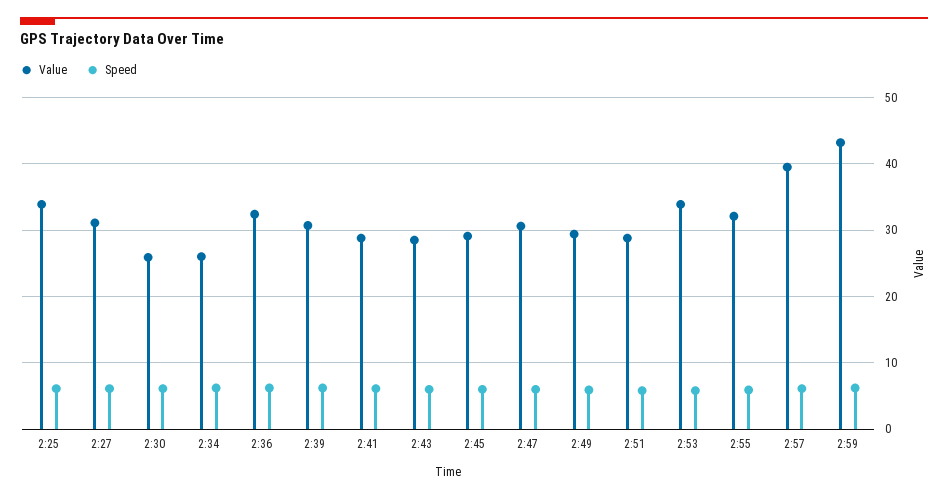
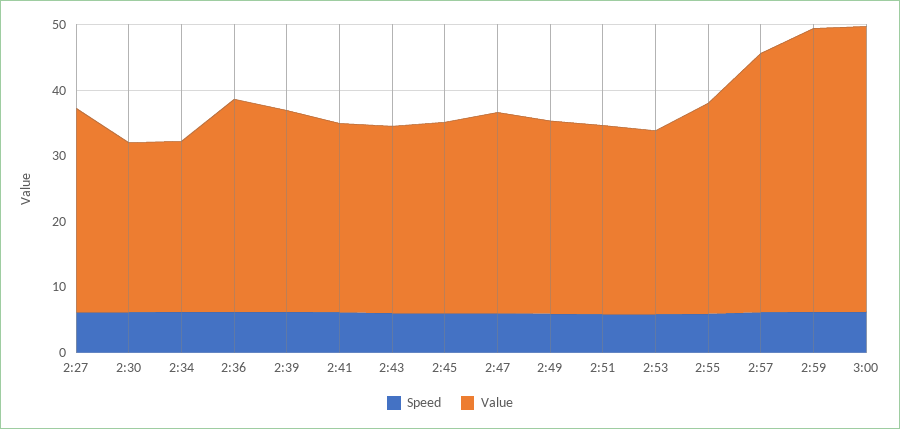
Value, 2:25: 34 -> none
Speed, 2:25: 6 -> none
Value, 2:53: 34 -> 28
Speed, 3:00: none -> 6
Value, 3:00: none -> 44

